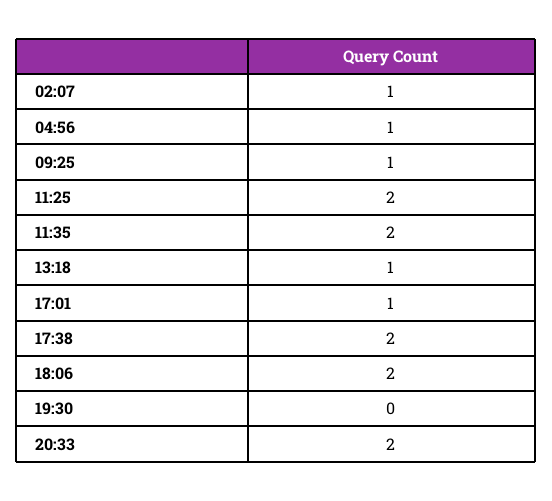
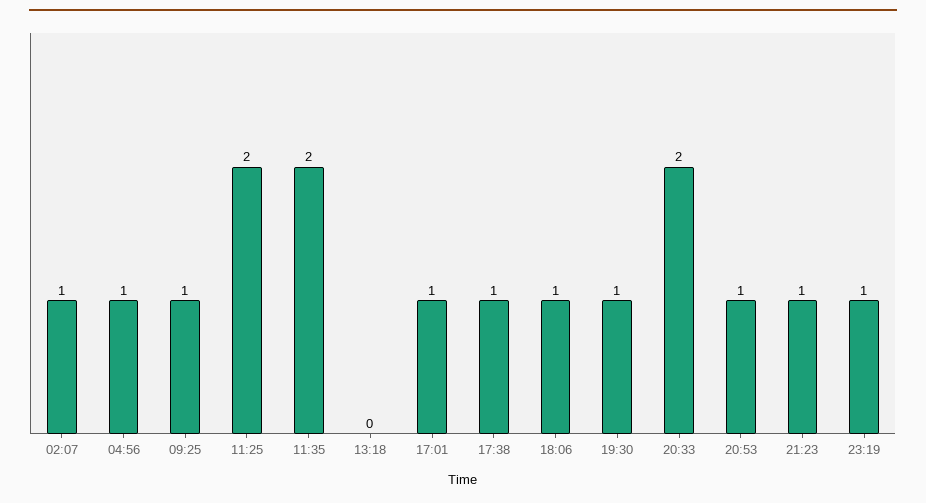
13:18: 1 -> 0
17:38: 2 -> 1
18:06: 2 -> 1
19:30: 0 -> 1
20:53: none -> 1
21:23: none -> 1
23:19: none -> 1

